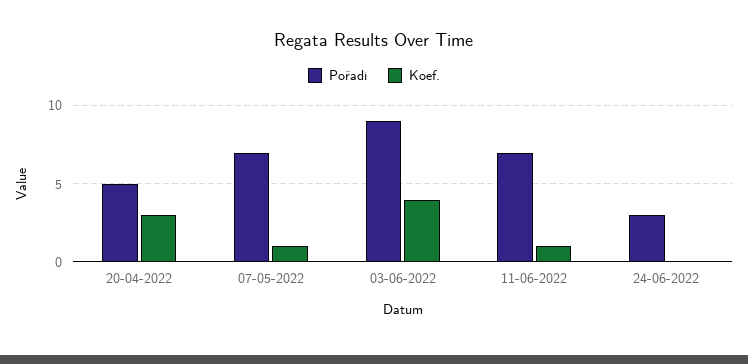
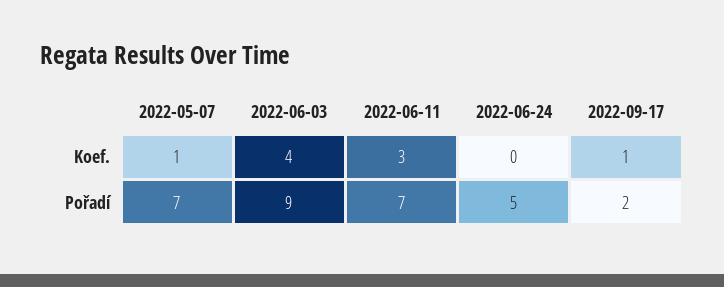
Pořadí, 20-04-2022: 5 -> none
Koef., 20-04-2022: 3 -> none
Koef., 11-06-2022: 1 -> 3
Pořadí, 24-06-2022: 3 -> 5
Koef., 2022-09-17: none -> 1
Pořadí, 2022-09-17: none -> 2

